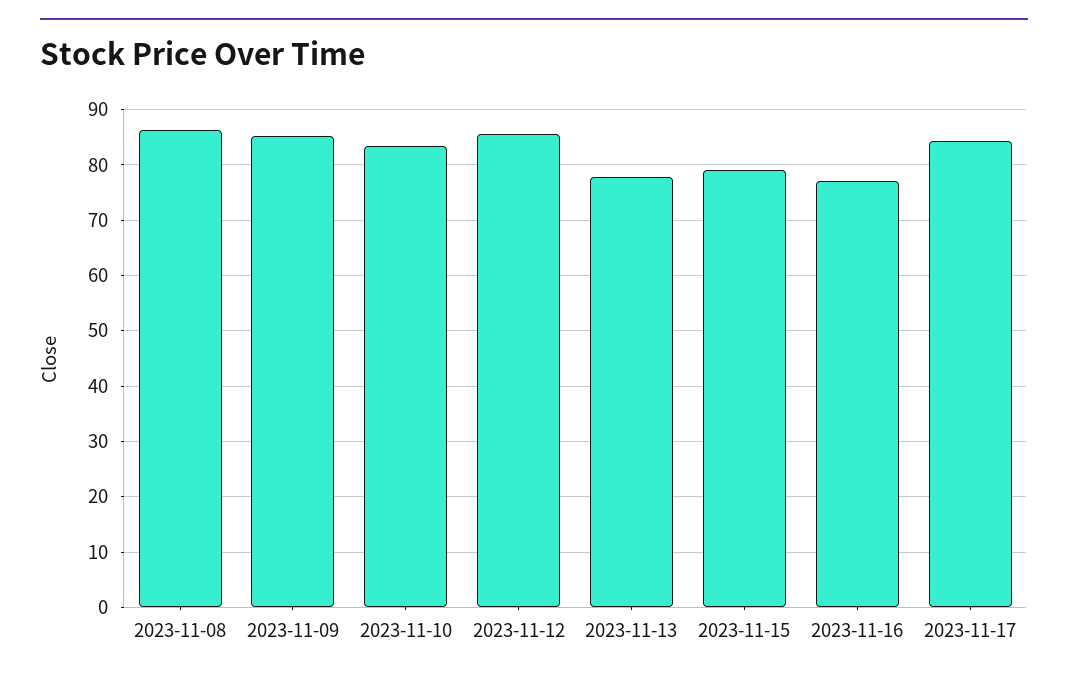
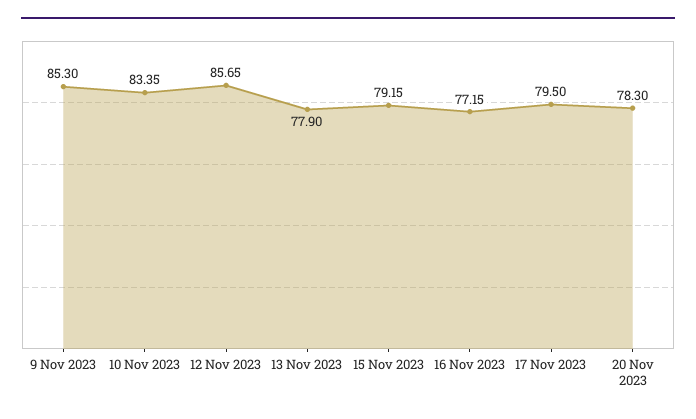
2023-11-08: 86 -> none
2023-11-17: 84 -> 79.5
20 Nov 2023: none -> 78.3

